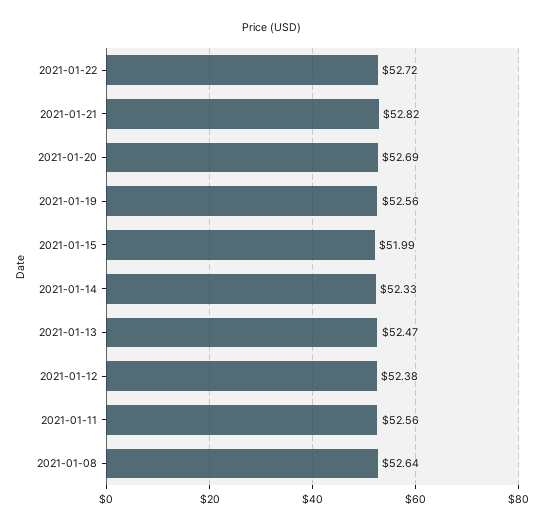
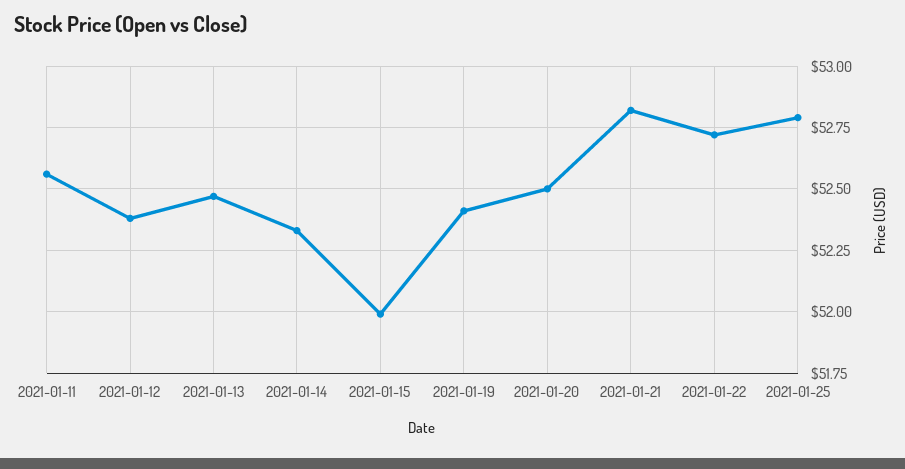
2021-01-20: 52.69 -> 52.5
2021-01-19: 52.56 -> 52.4
2021-01-08: 52.64 -> none
2021-01-25: none -> 52.8

